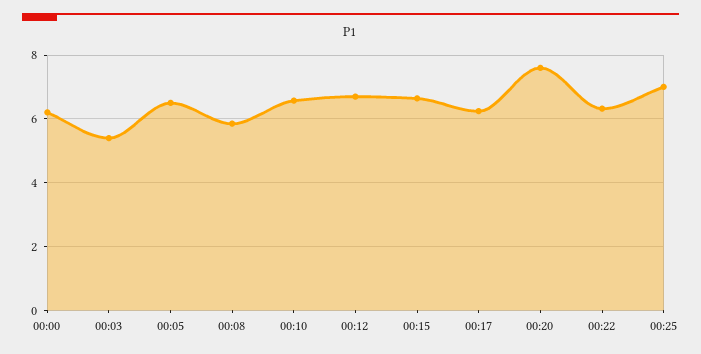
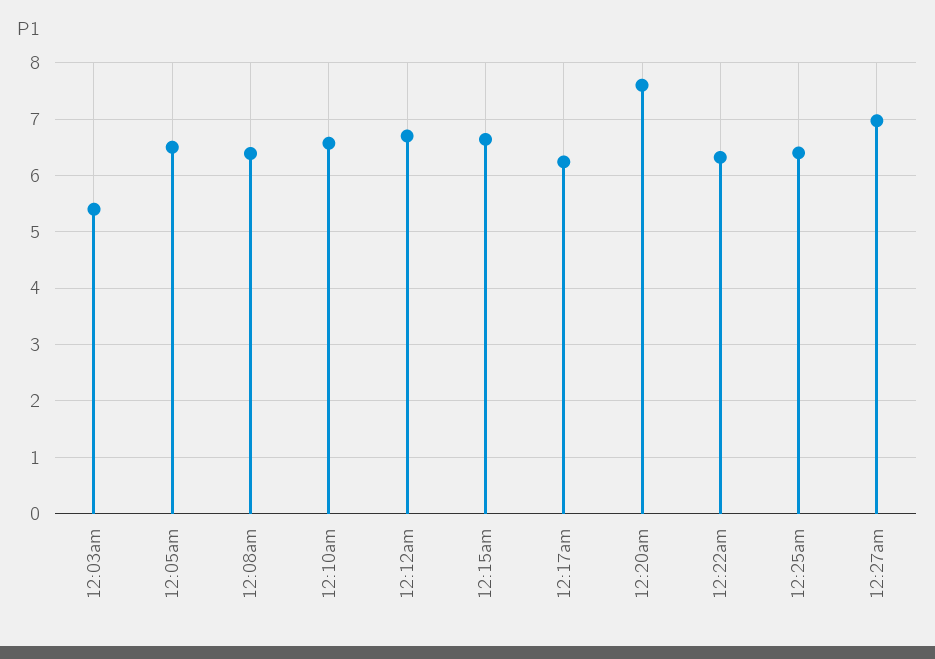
00:00: 6.2 -> none
00:08: 5.8 -> 6.4
00:25: 7 -> 6.4
12:27am: none -> 7

